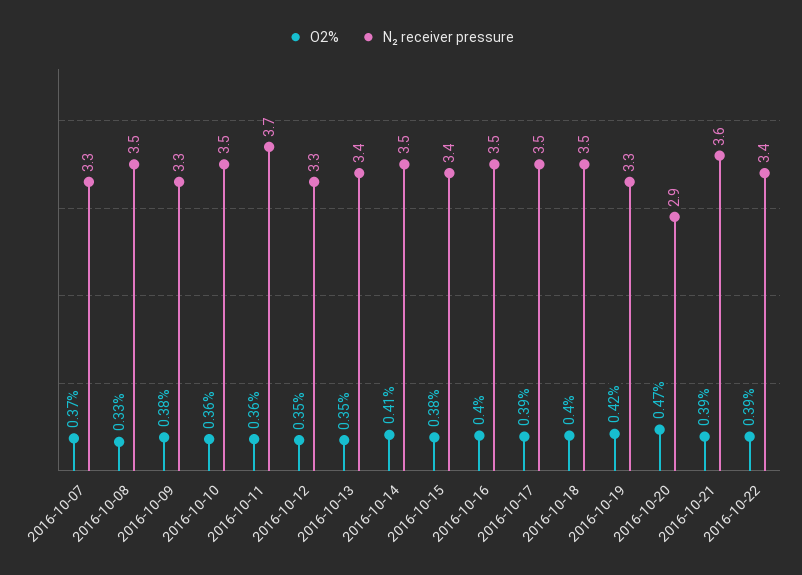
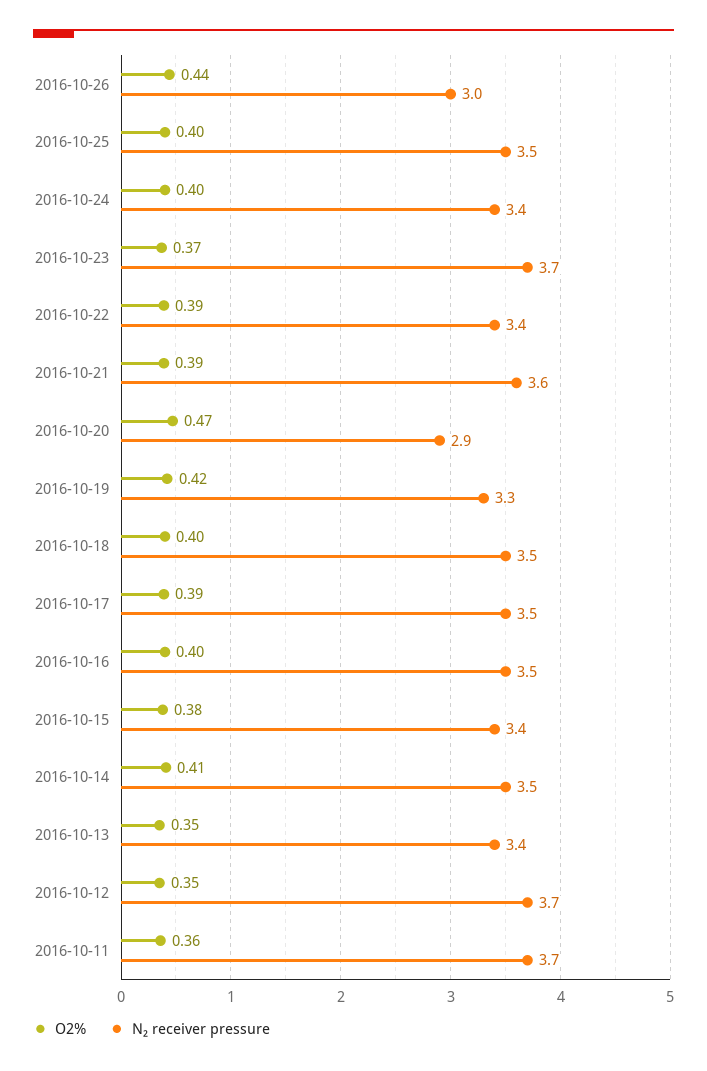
O2%, 2016-10-07: 0.37 -> none
N₂ receiver pressure, 2016-10-07: 3.3 -> none
O2%, 2016-10-08: 0.33 -> none
N₂ receiver pressure, 2016-10-08: 3.5 -> none
O2%, 2016-10-09: 0.38 -> none
N₂ receiver pressure, 2016-10-09: 3.3 -> none
O2%, 2016-10-10: 0.36 -> none
N₂ receiver pressure, 2016-10-10: 3.5 -> none
N₂ receiver pressure, 2016-10-12: 3.3 -> 3.7
O2%, 2016-10-26: none -> 0.44
N₂ receiver pressure, 2016-10-26: none -> 3
O2%, 2016-10-25: none -> 0.4
N₂ receiver pressure, 2016-10-25: none -> 3.5
O2%, 2016-10-24: none -> 0.4
N₂ receiver pressure, 2016-10-24: none -> 3.4
O2%, 2016-10-23: none -> 0.37
N₂ receiver pressure, 2016-10-23: none -> 3.7

